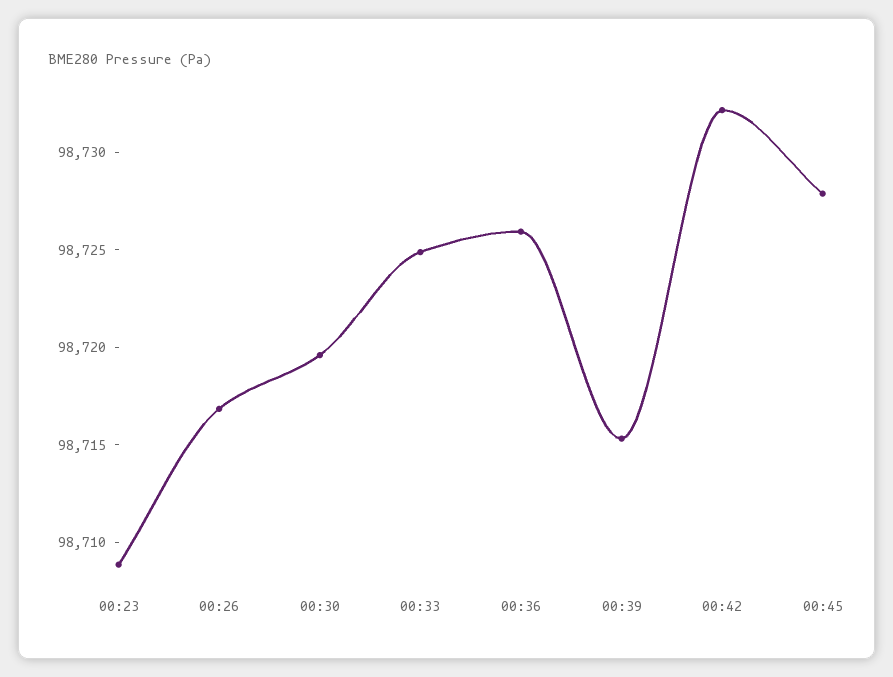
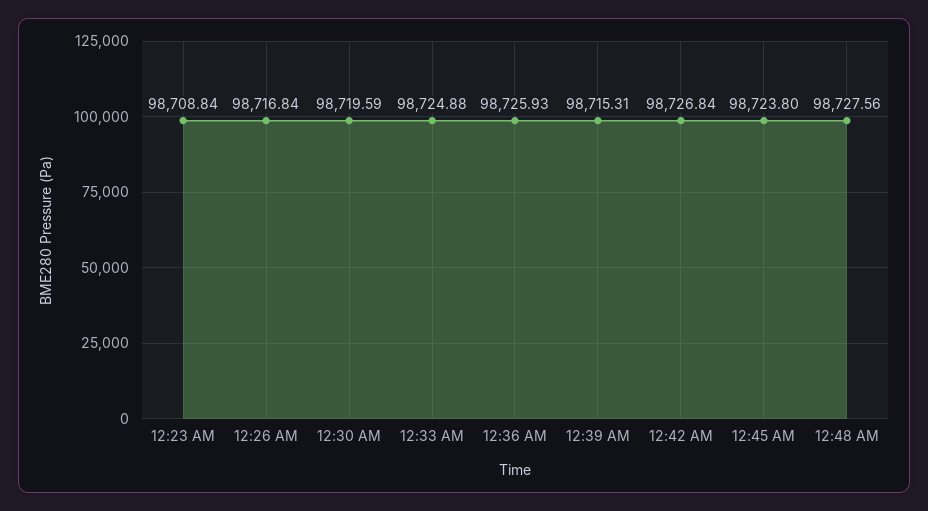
00:42: 98732 -> 98726.84
00:45: 98728 -> 98723.8
12:48 AM: none -> 98727.56

